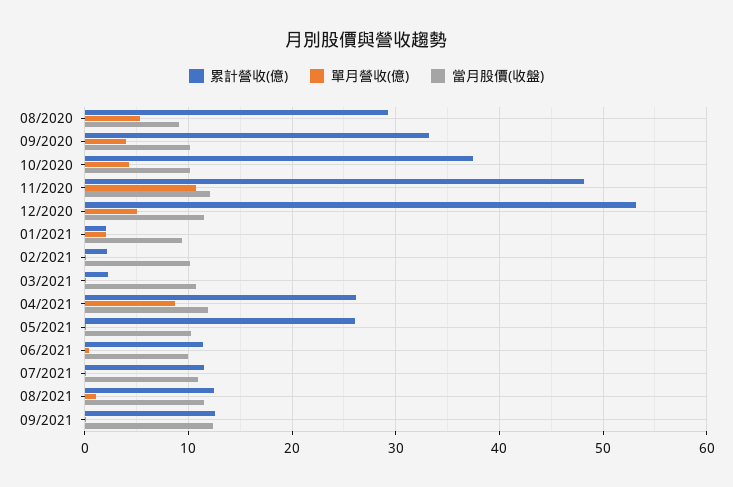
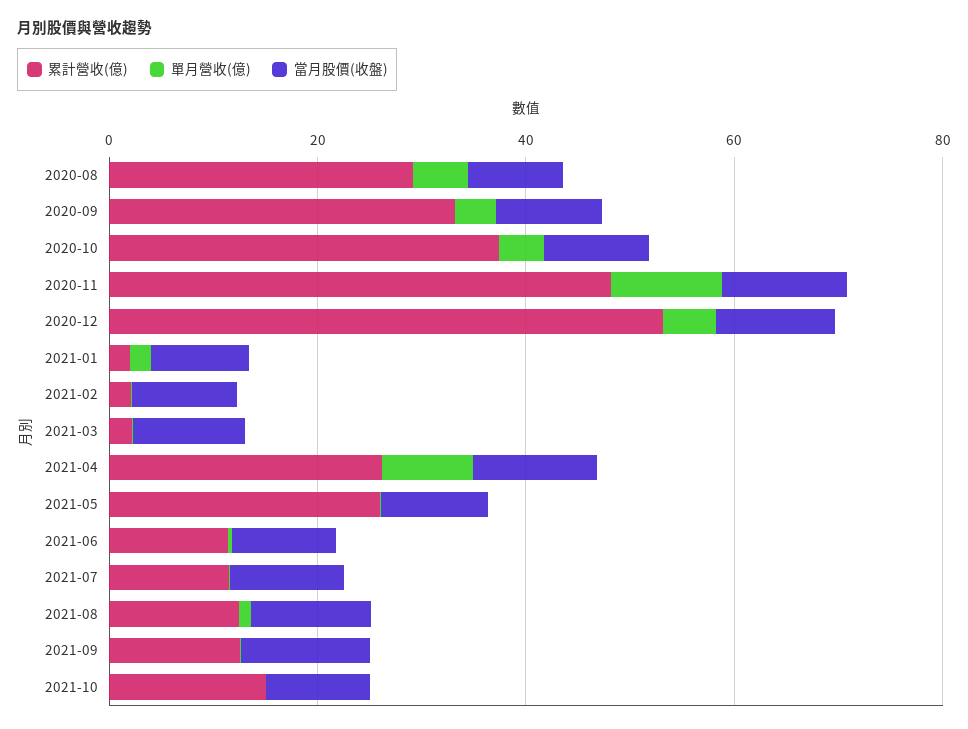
累計營收(億), 2021-10: none -> 15
單月營收(億), 2021-10: none -> 0
當月股價(收盤), 2021-10: none -> 10

